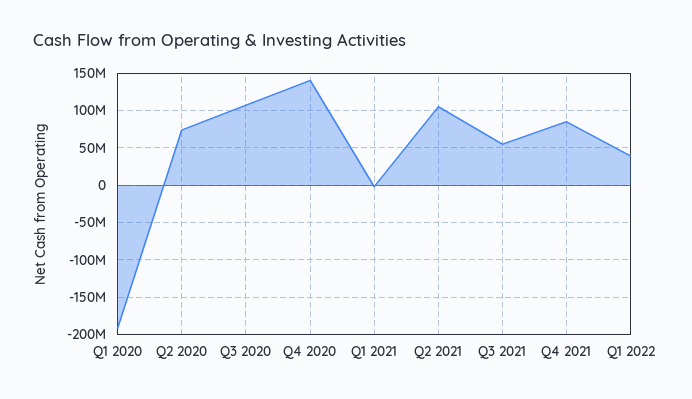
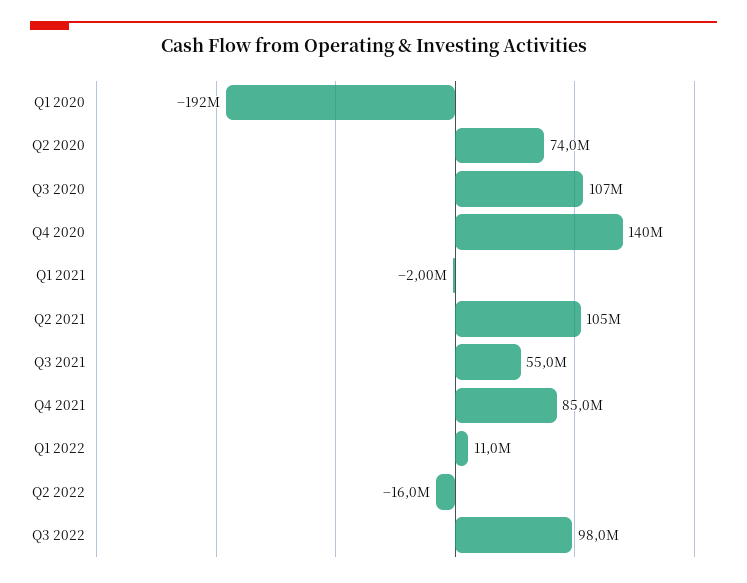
Q1 2022: 40000000 -> 11000000
Q2 2022: none -> -16000000
Q3 2022: none -> 98000000

